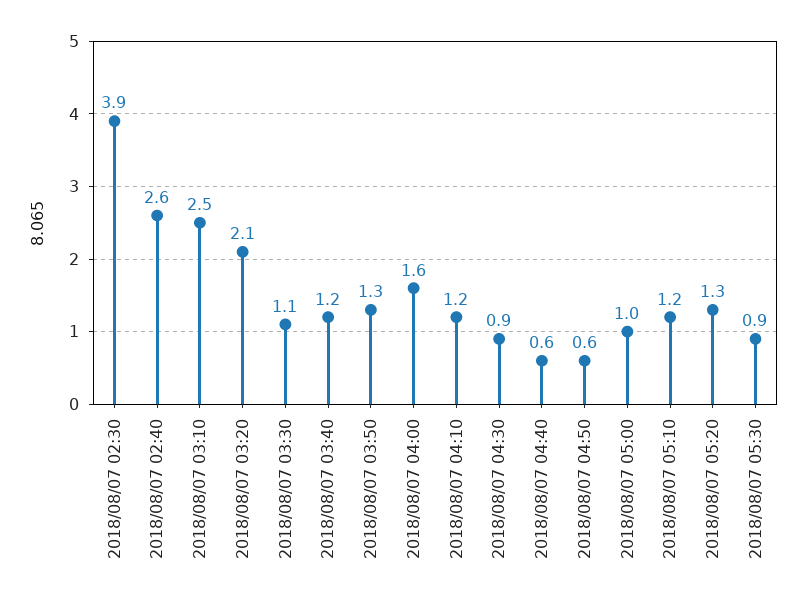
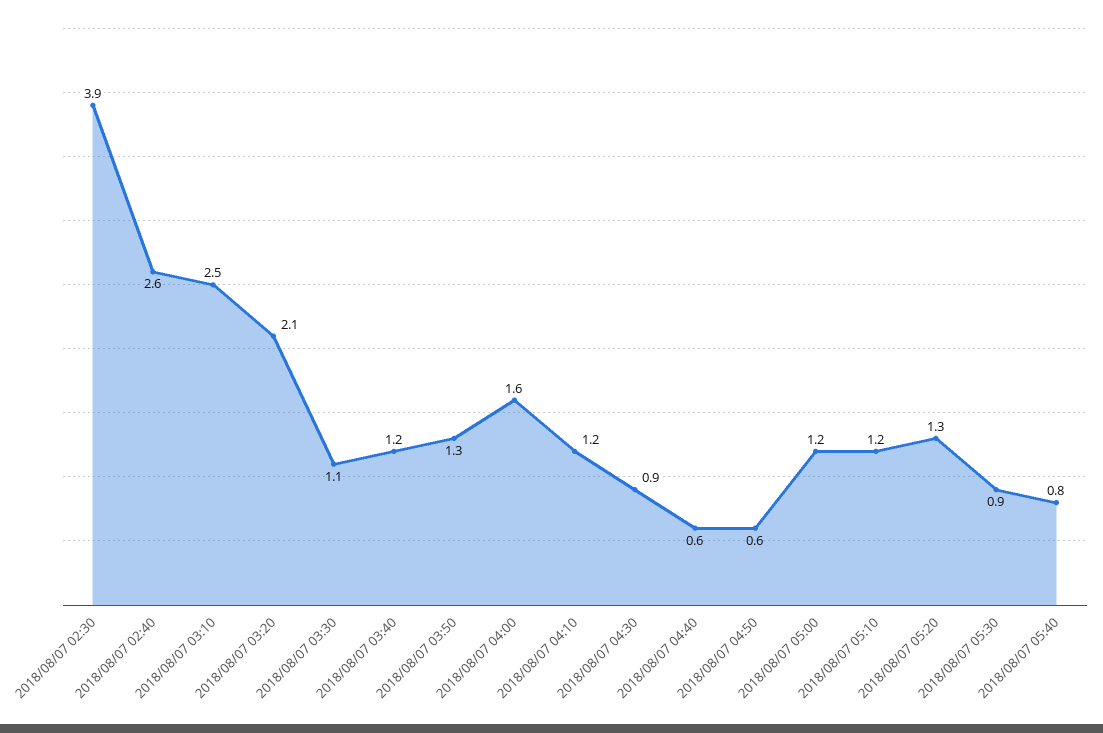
2018/08/07 05:00: 1 -> 1.2
2018/08/07 05:40: none -> 0.8

